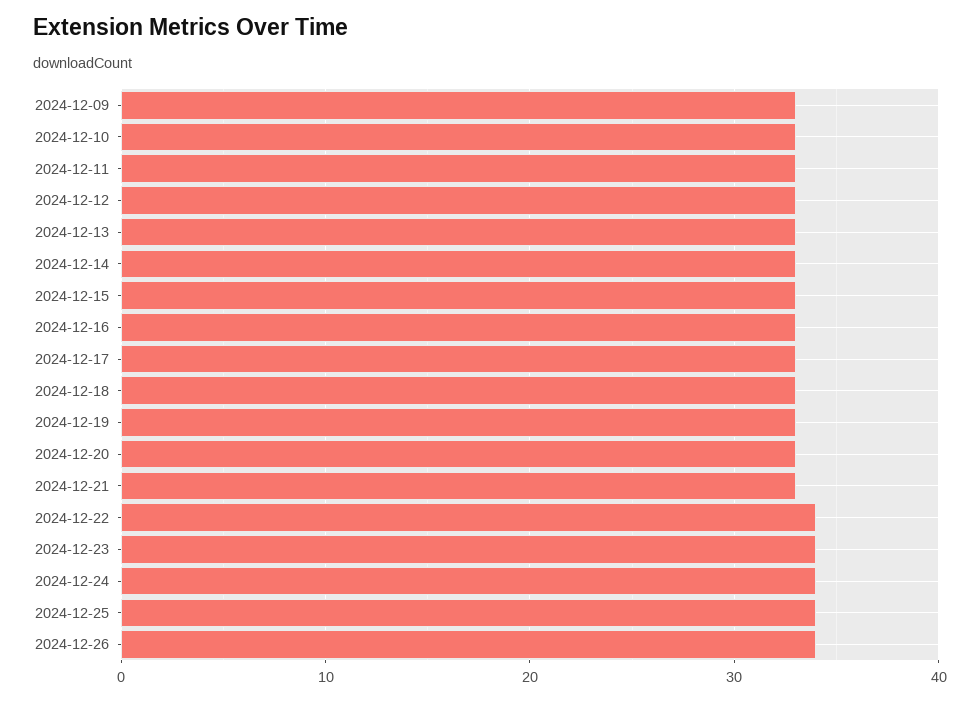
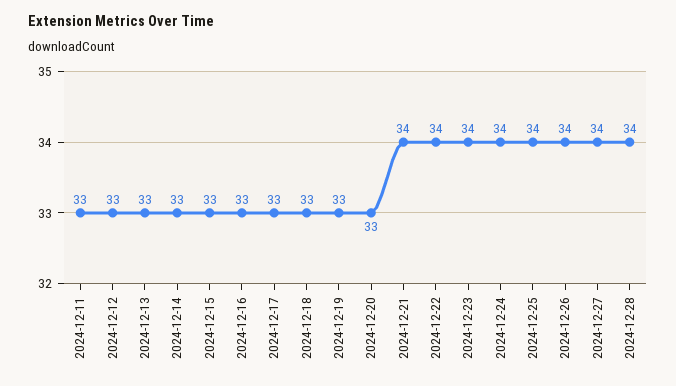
2024-12-09: 33 -> none
2024-12-10: 33 -> none
2024-12-21: 33 -> 34
2024-12-27: none -> 34
2024-12-28: none -> 34

